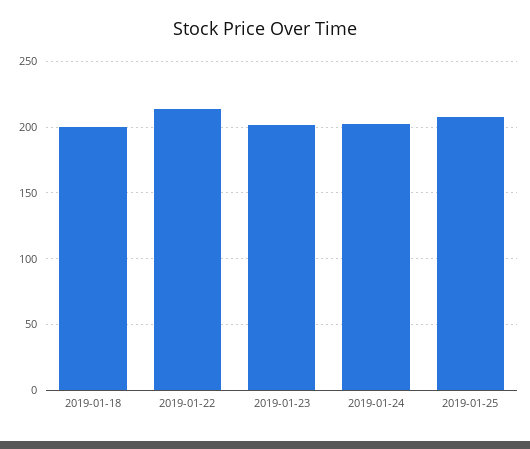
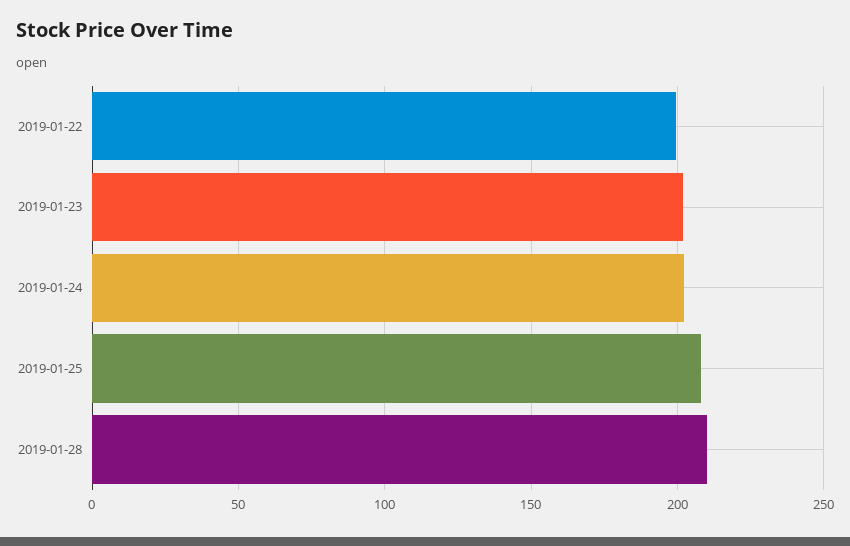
2019-01-18: 200 -> none
2019-01-22: 215 -> 200
2019-01-28: none -> 210

